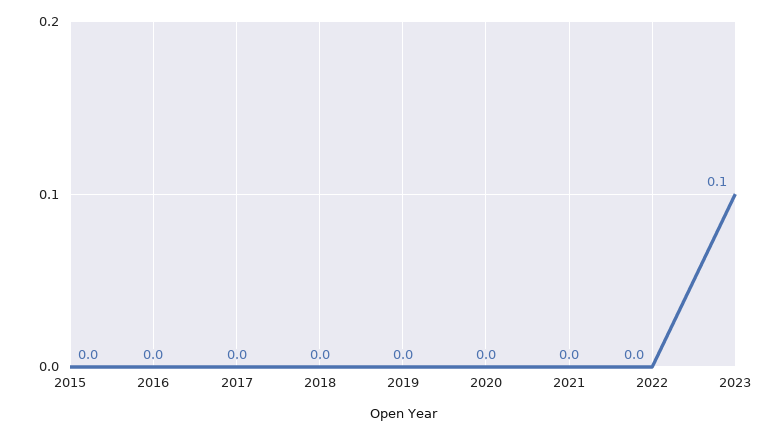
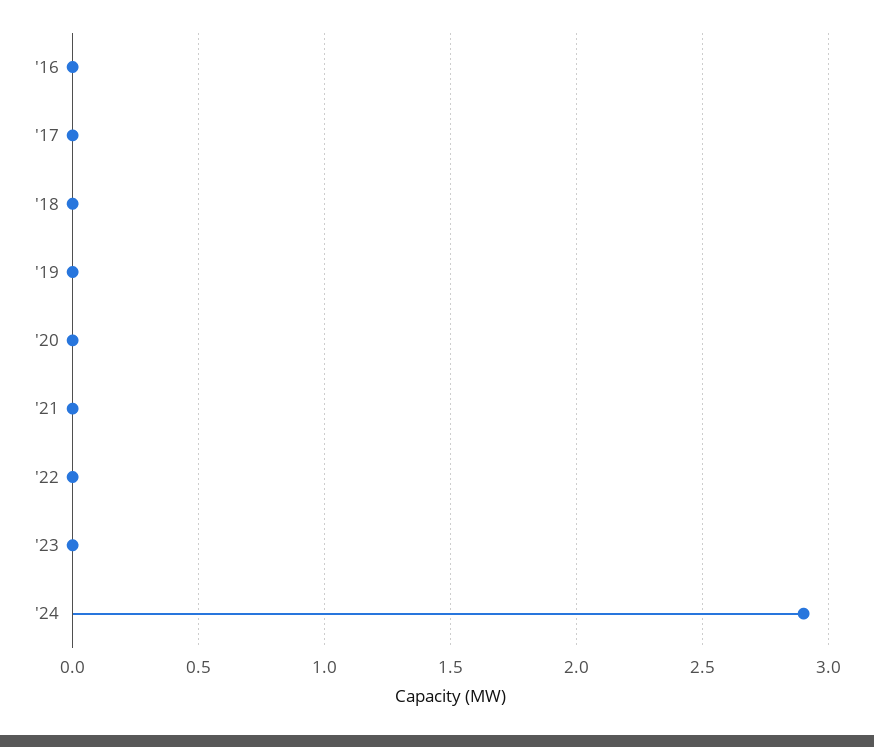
2015: 0 -> none
2023: 0.1 -> 0
'24: none -> 2.9

